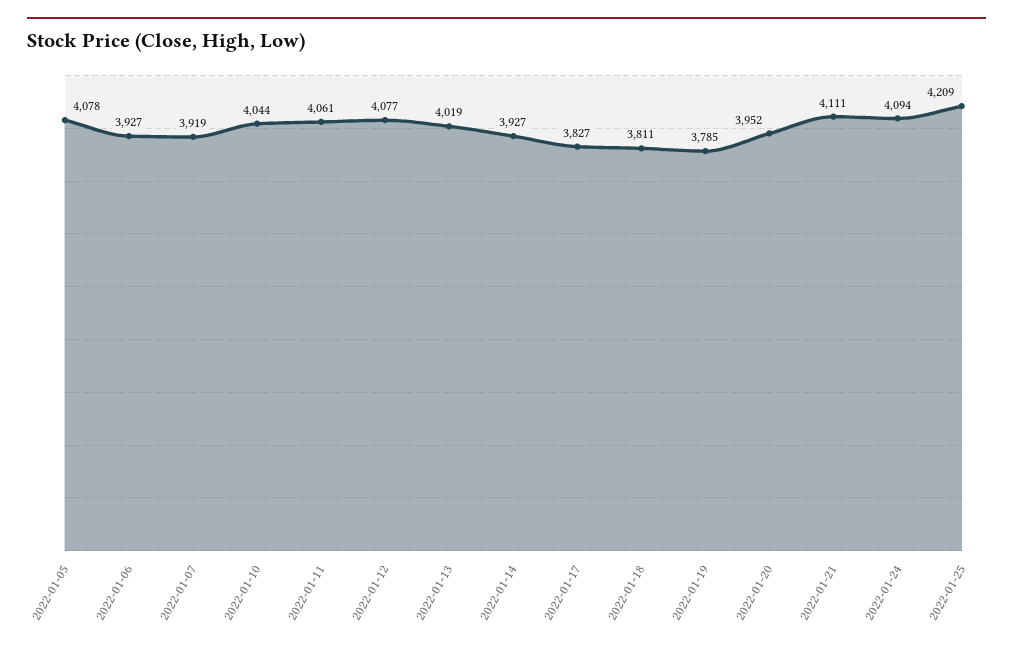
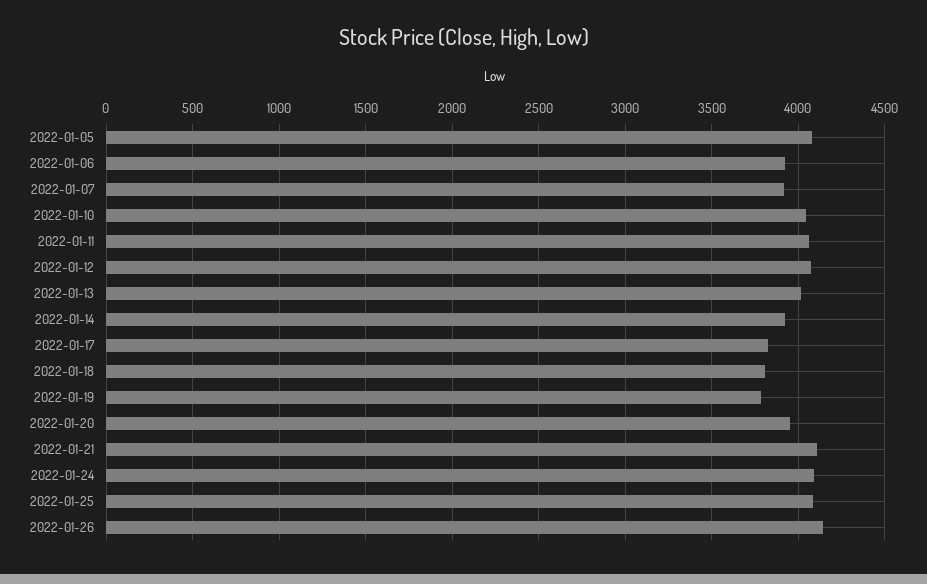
2022-01-25: 4209 -> 4100
2022-01-26: none -> 4150

